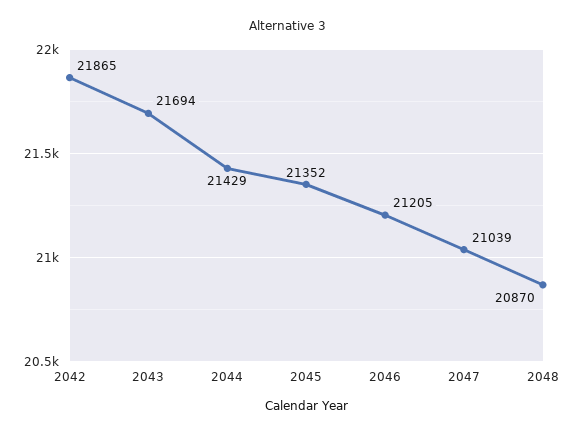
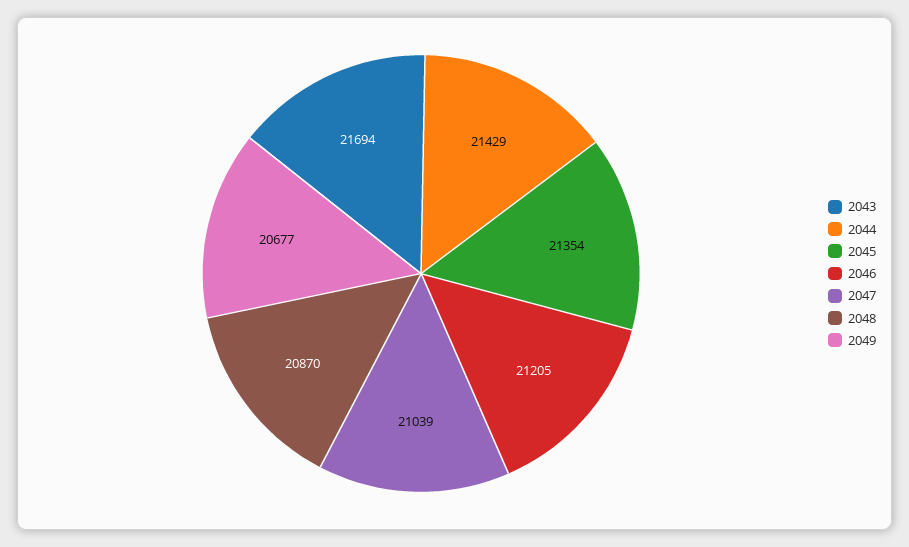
2042: 21865 -> none
2045: 21352 -> 21354
2049: none -> 20677

